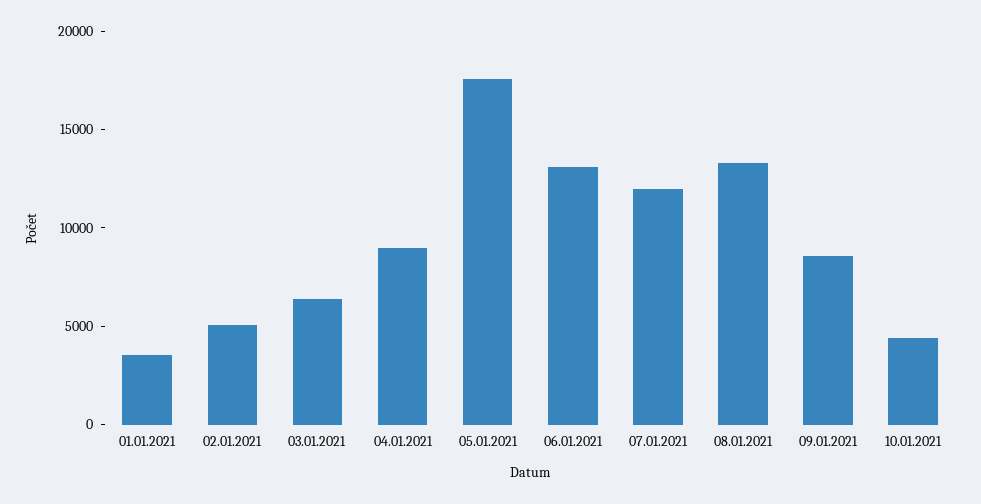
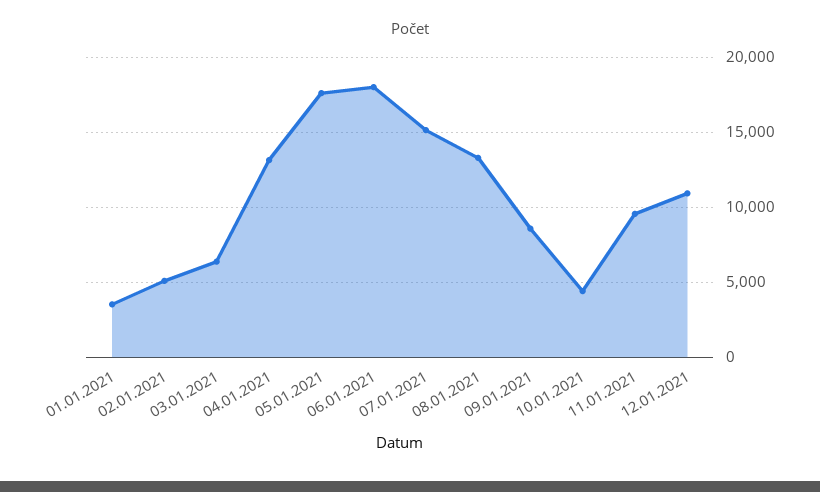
04.01.2021: 9000 -> 13000
06.01.2021: 13000 -> 18000
07.01.2021: 12000 -> 15000
11.01.2021: none -> 9500
12.01.2021: none -> 11000

